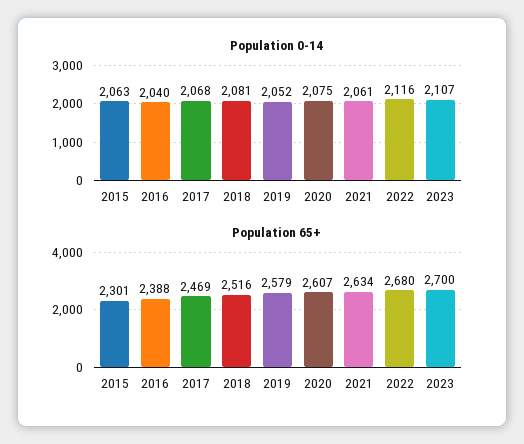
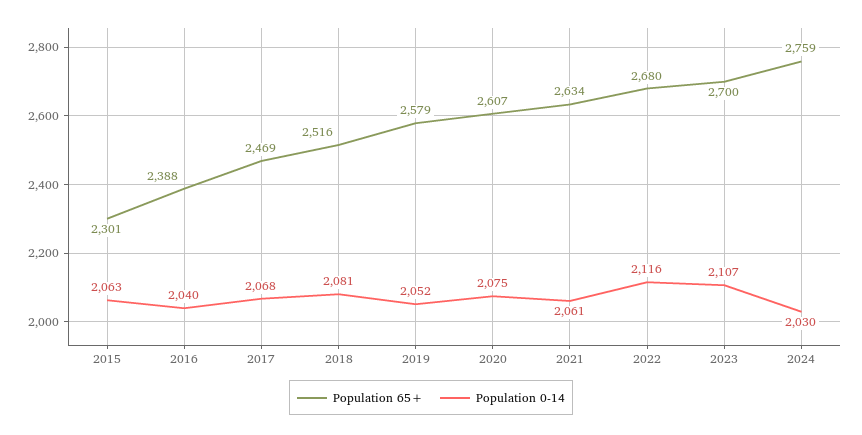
Population 65+, 2024: none -> 2759
Population 0-14, 2024: none -> 2030

